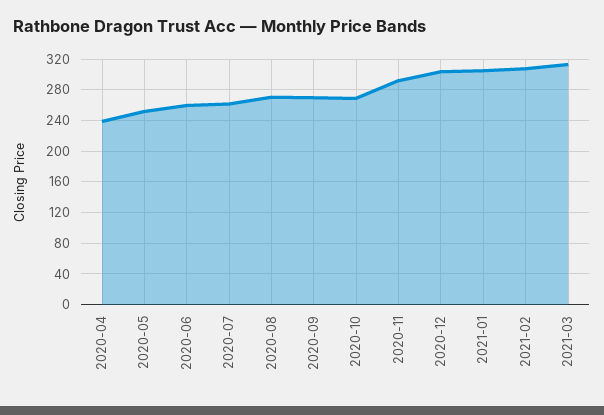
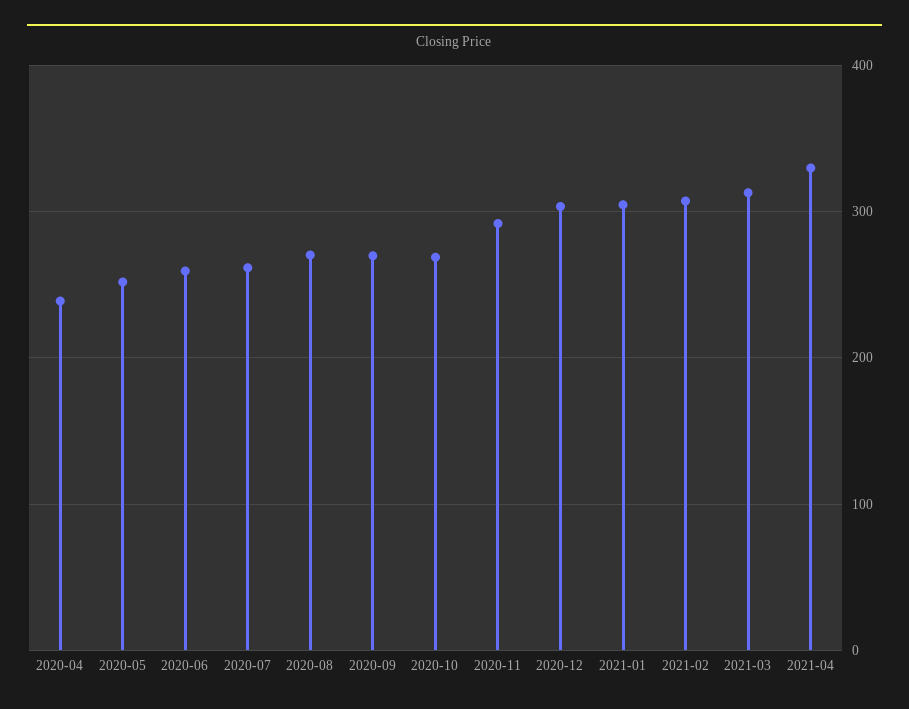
2021-04: none -> 330

